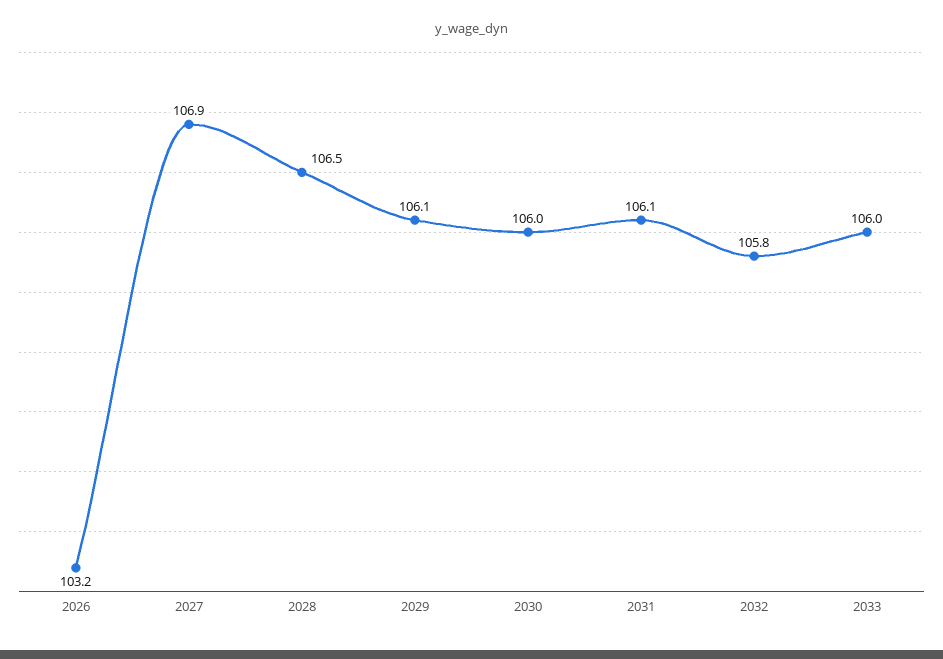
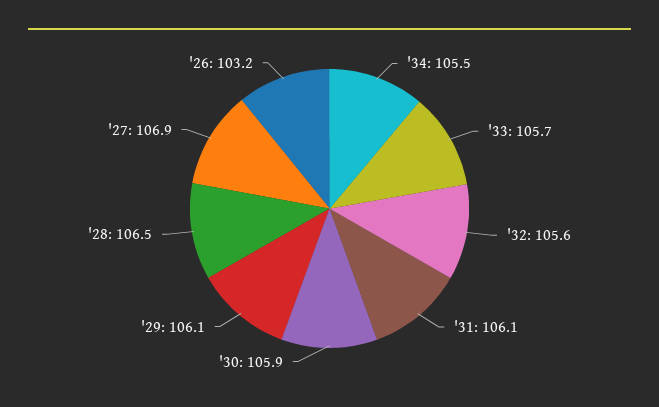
2030: 106 -> 105.9
2032: 105.8 -> 105.6
2033: 106 -> 105.7
'34: none -> 105.5

